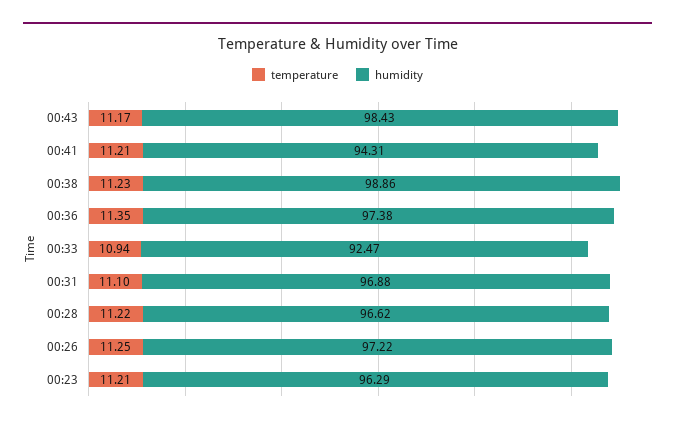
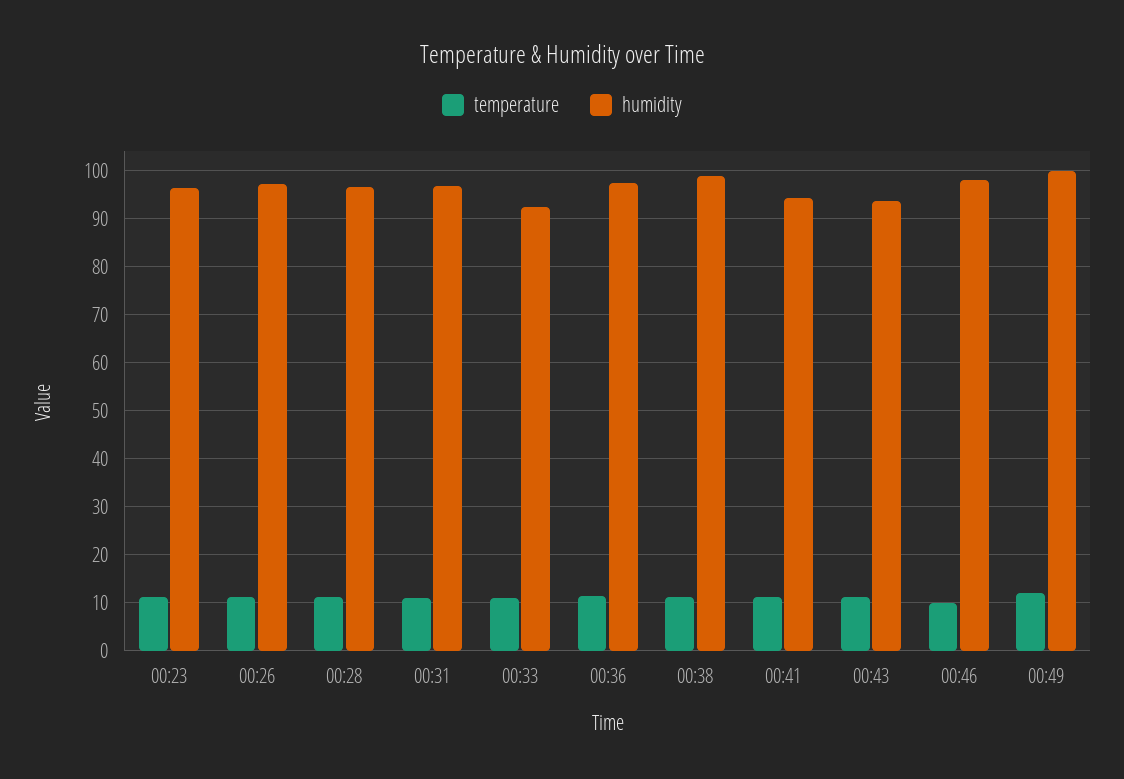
humidity, 00:43: 98.43 -> 94
temperature, 00:46: none -> 10
humidity, 00:46: none -> 98
temperature, 00:49: none -> 12
humidity, 00:49: none -> 100

